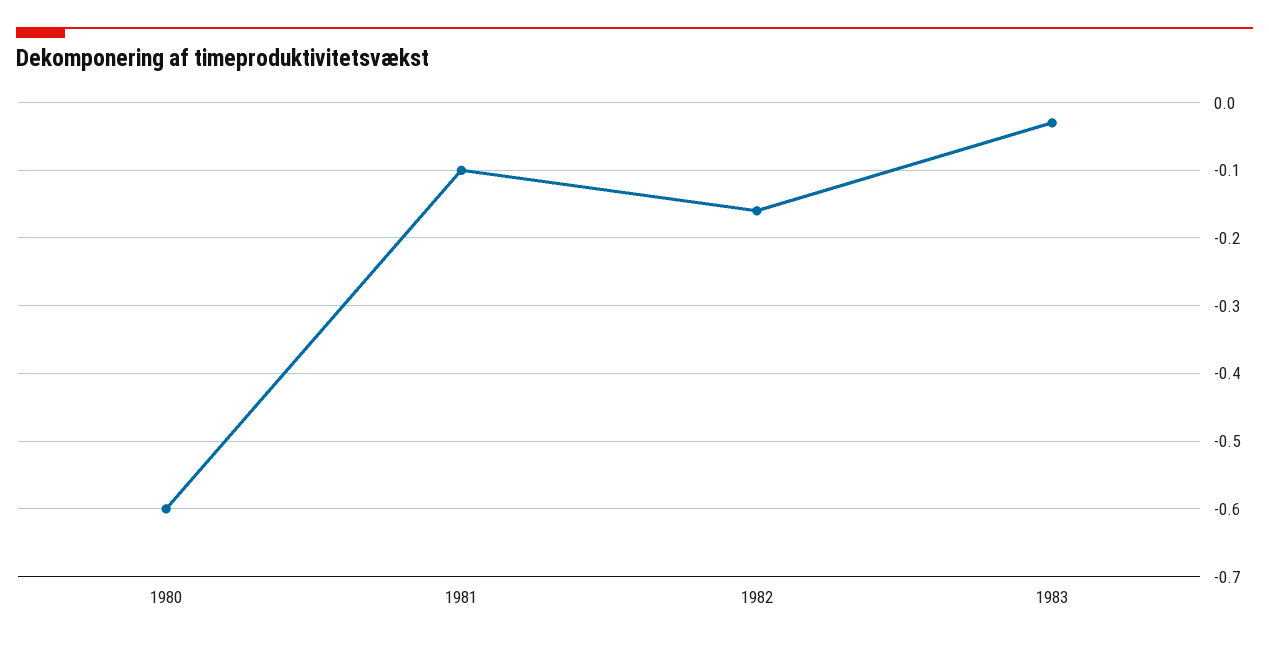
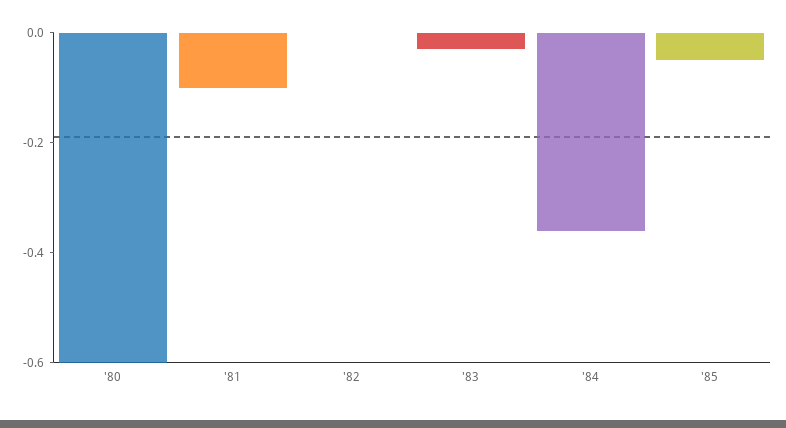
1982: -0.16 -> 0
'84: none -> -0.35
'85: none -> -0.05

